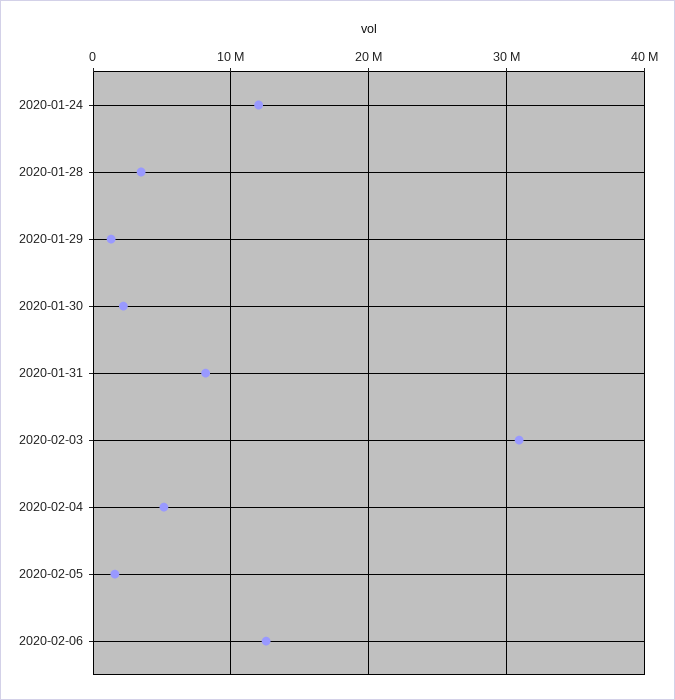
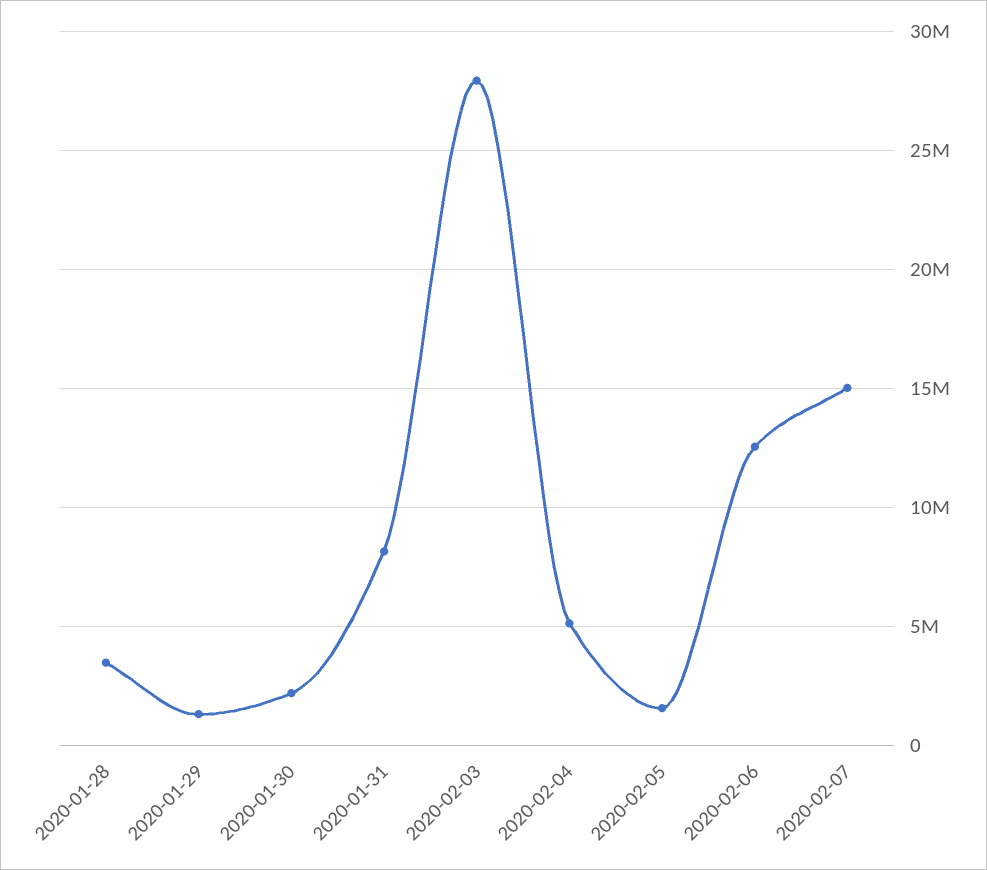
2020-01-24: 12000000 -> none
2020-02-03: 31000000 -> 28000000
2020-02-07: none -> 15000000

